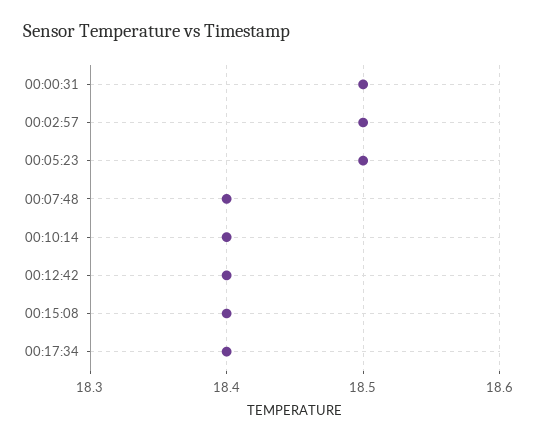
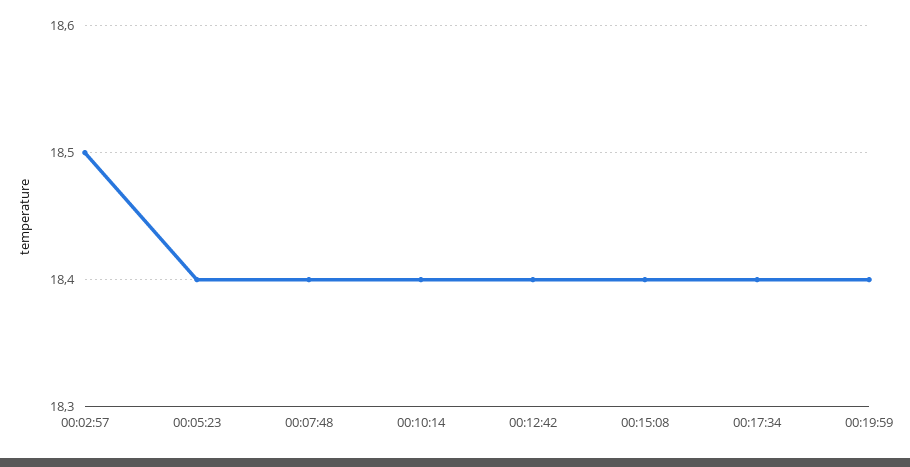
00:00:31: 18.5 -> none
00:05:23: 18.5 -> 18.4
00:19:59: none -> 18.4

